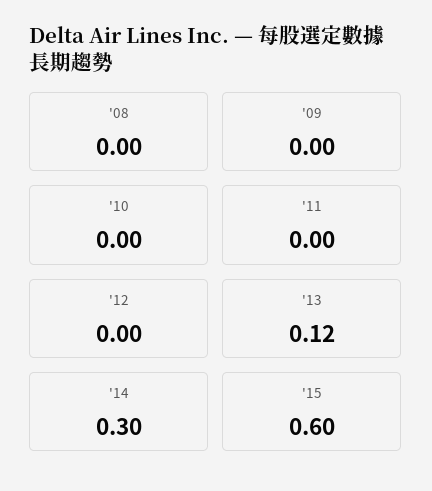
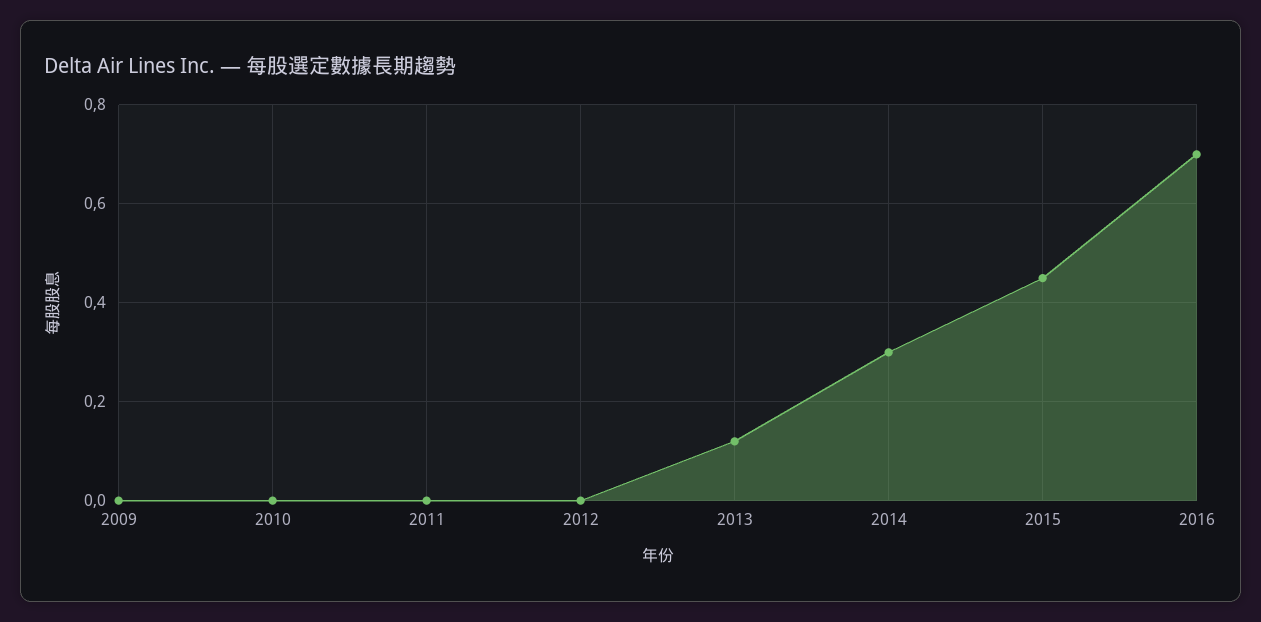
'08: 0 -> none
'15: 0.6 -> 0.45
2016: none -> 0.7

